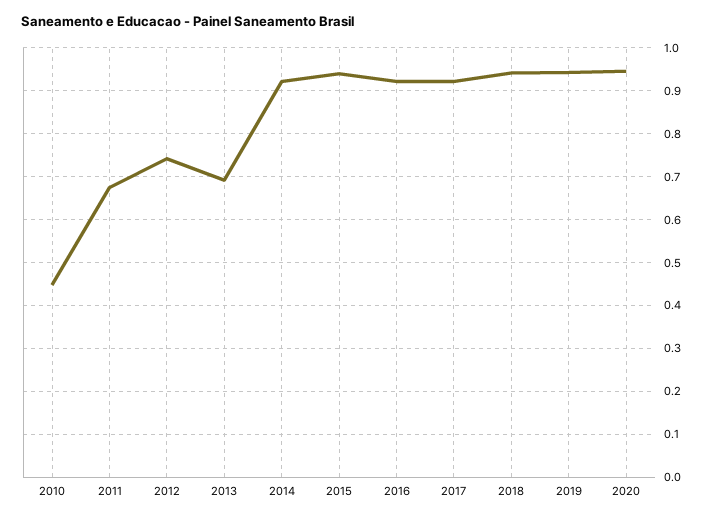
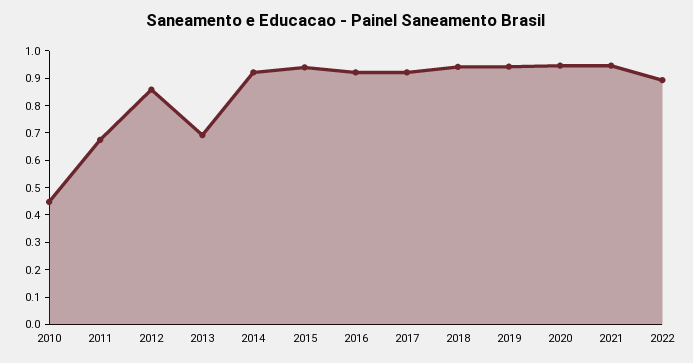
2012: 0.74 -> 0.85
2021: none -> 0.95
2022: none -> 0.9

